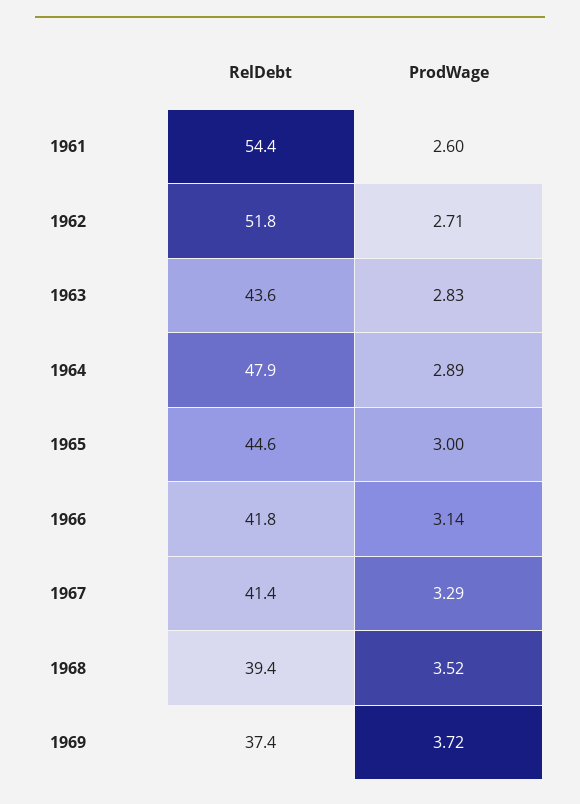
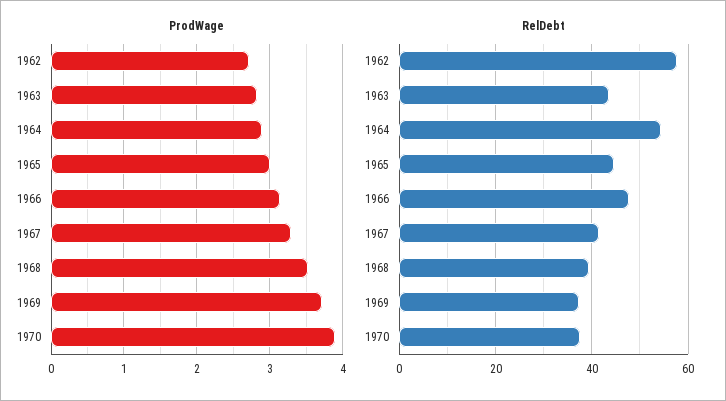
RelDebt, 1961: 54.4 -> none
ProdWage, 1961: 2.6 -> none
RelDebt, 1962: 51.8 -> 58
RelDebt, 1964: 47.9 -> 54
RelDebt, 1966: 41.8 -> 48
ProdWage, 1970: none -> 3.9
RelDebt, 1970: none -> 38

